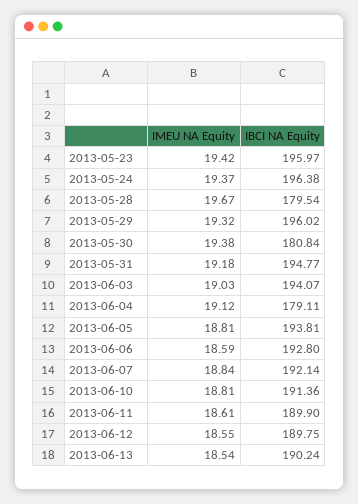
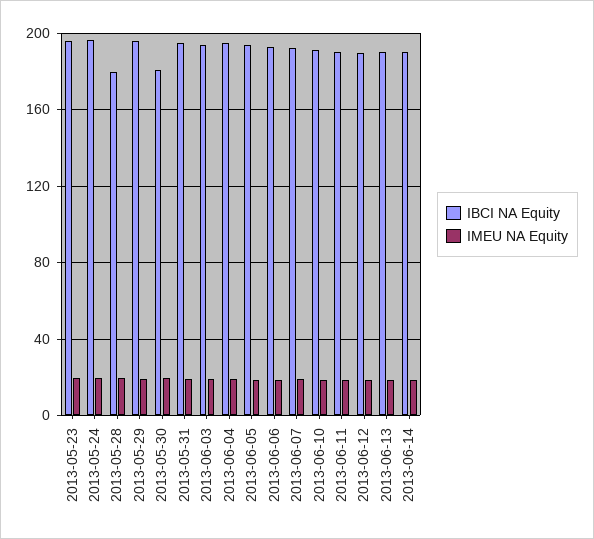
IBCI NA Equity, 2013-06-04: 179.11 -> 195
IBCI NA Equity, 2013-06-14: none -> 190
IMEU NA Equity, 2013-06-14: none -> 20

